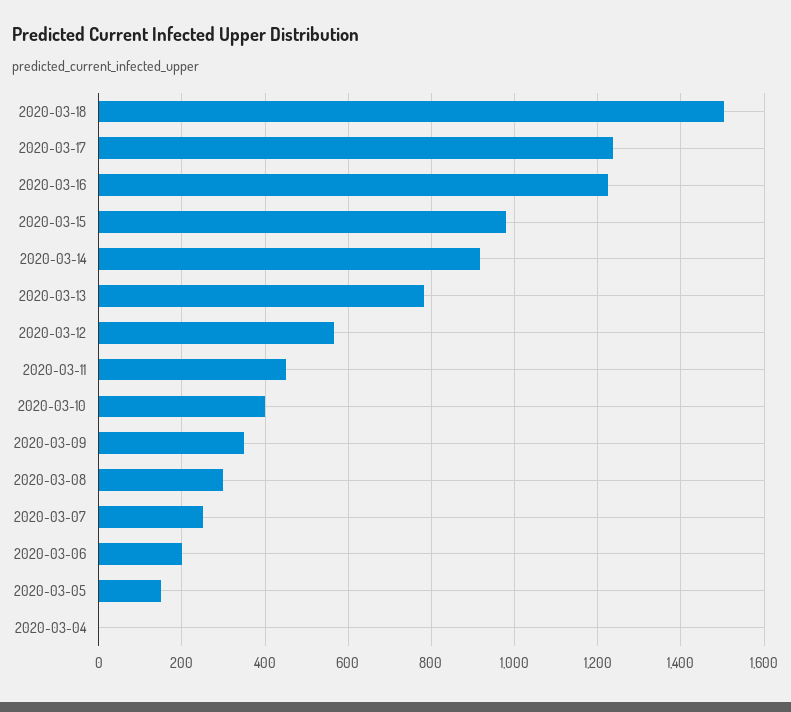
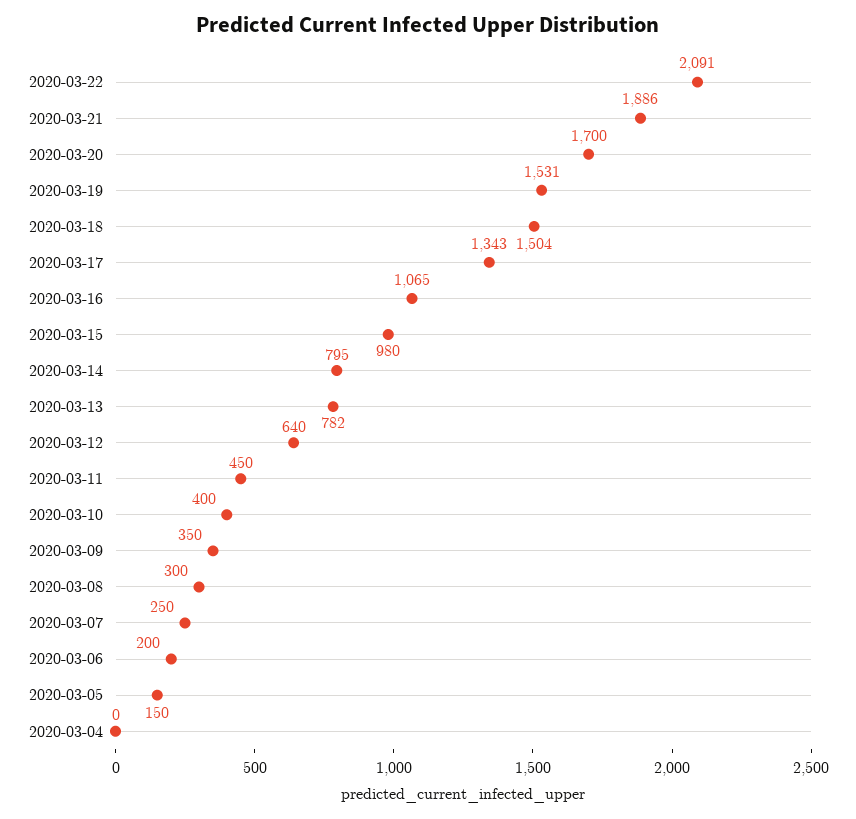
2020-03-17: 1240 -> 1343
2020-03-16: 1220 -> 1065
2020-03-14: 920 -> 795
2020-03-12: 560 -> 640
2020-03-22: none -> 2091
2020-03-21: none -> 1886
2020-03-20: none -> 1700
2020-03-19: none -> 1531

